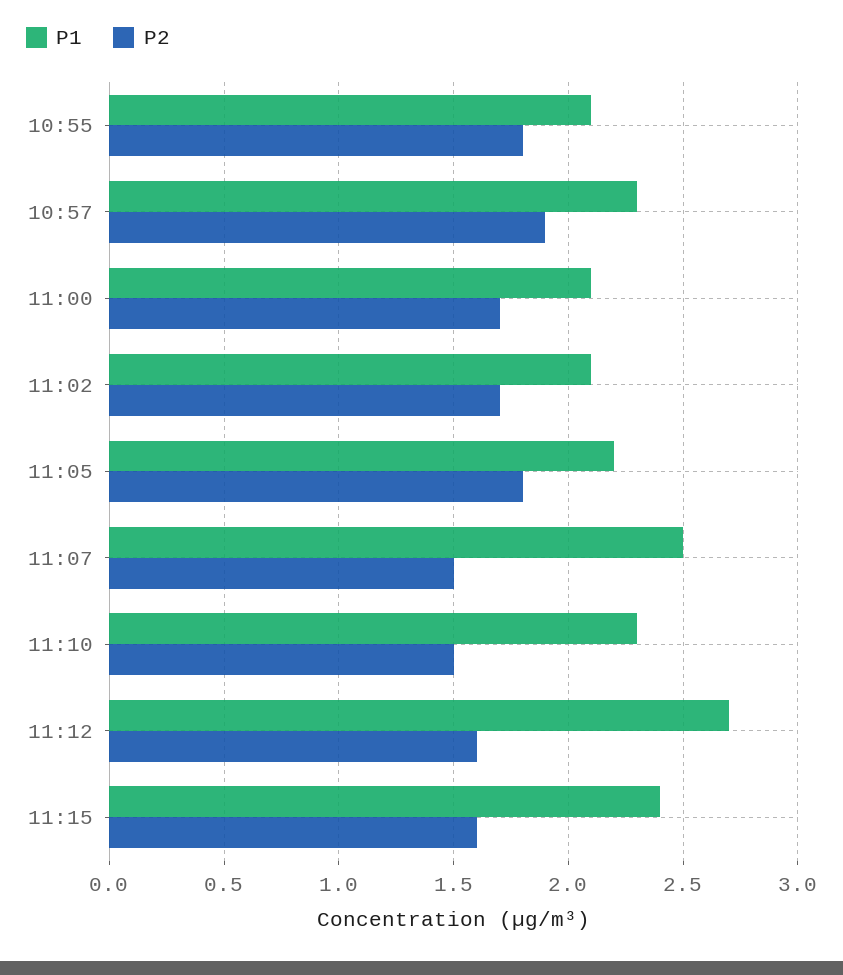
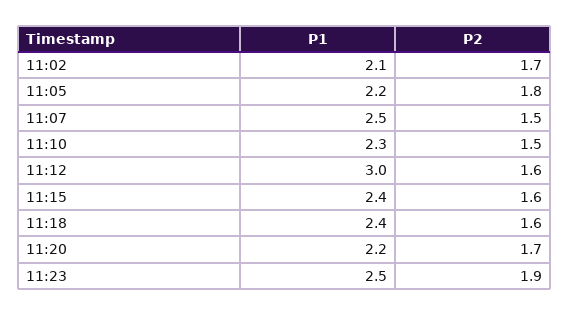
P1, 10:55: 2.1 -> none
P2, 10:55: 1.8 -> none
P1, 10:57: 2.3 -> none
P2, 10:57: 1.9 -> none
P1, 11:00: 2.1 -> none
P2, 11:00: 1.7 -> none
P1, 11:12: 2.7 -> 3
P1, 11:18: none -> 2.4
P2, 11:18: none -> 1.6
P1, 11:20: none -> 2.2
P2, 11:20: none -> 1.7
P1, 11:23: none -> 2.5
P2, 11:23: none -> 1.9

